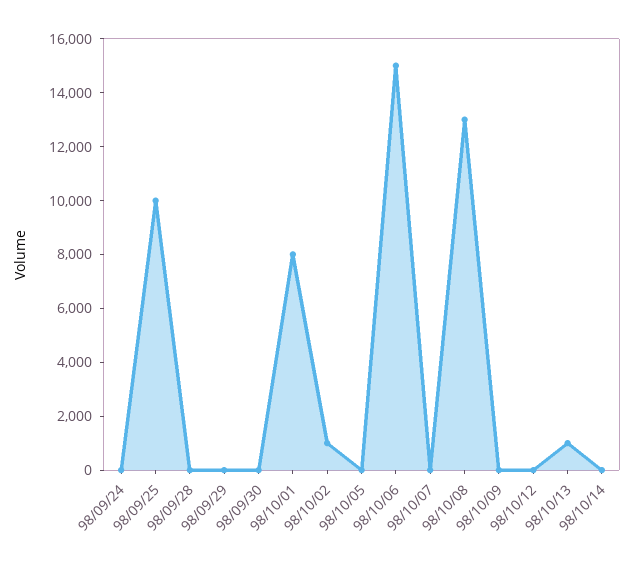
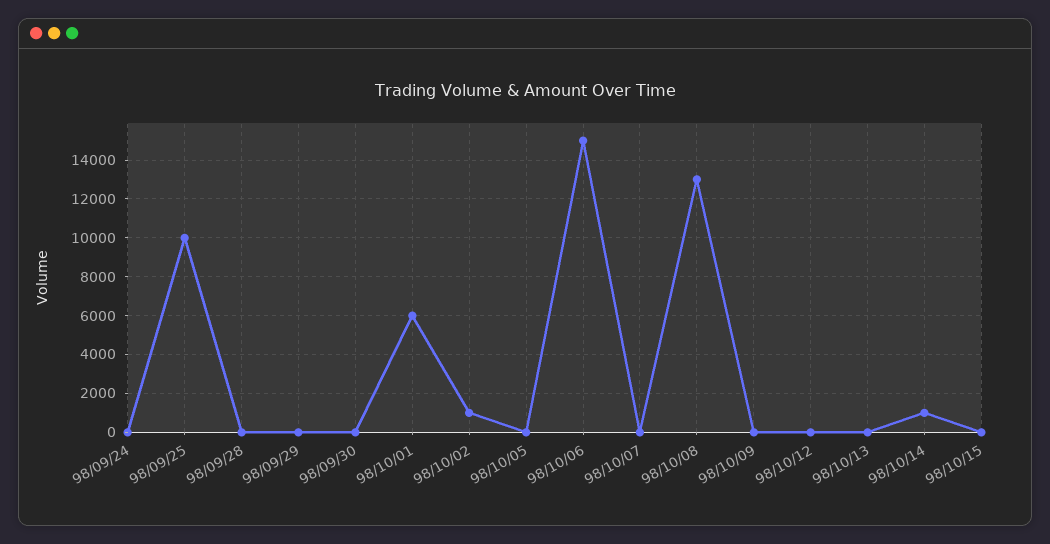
98/10/01: 8000 -> 6000
98/10/13: 1000 -> 0
98/10/14: 0 -> 1000
98/10/15: none -> 0

